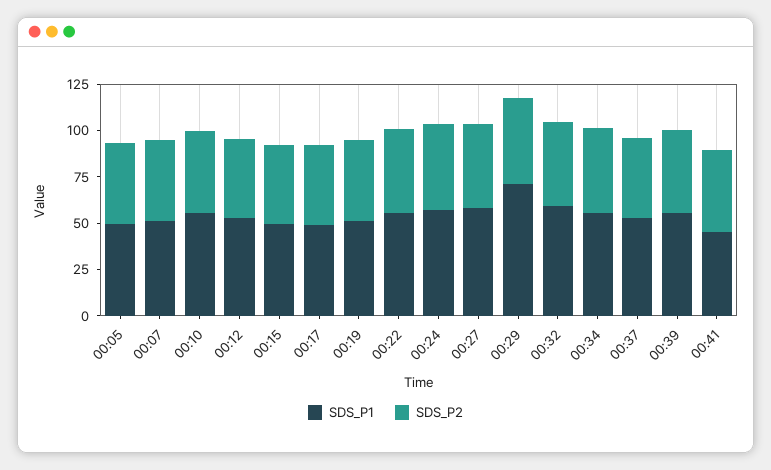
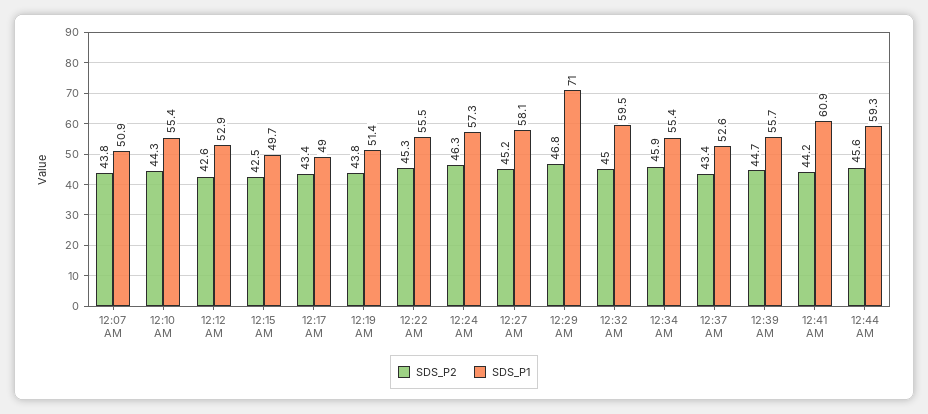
SDS_P1, 00:05: 50 -> none
SDS_P2, 00:05: 45 -> none
SDS_P1, 00:41: 45 -> 60.9
SDS_P2, 12:44 AM: none -> 45.6
SDS_P1, 12:44 AM: none -> 59.3

